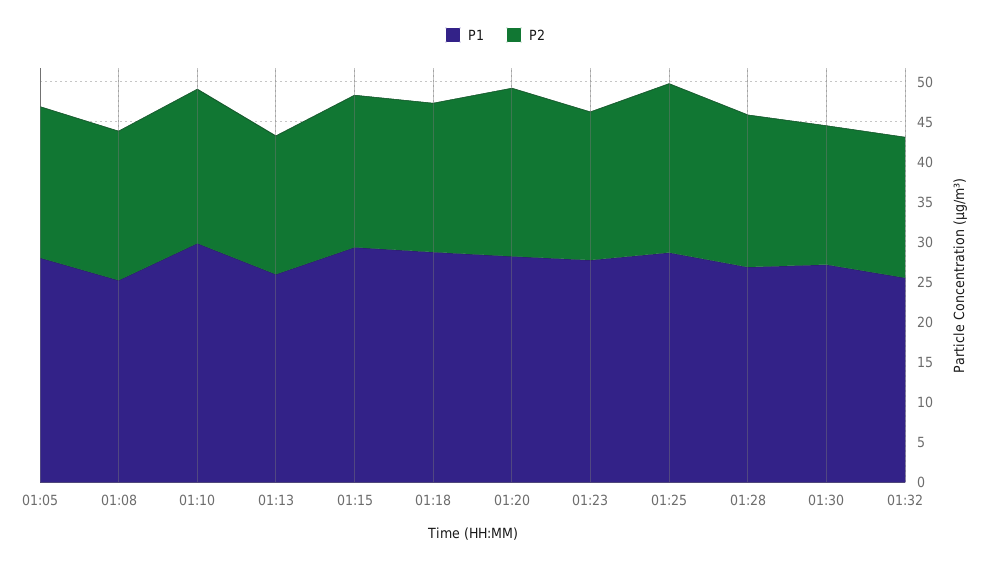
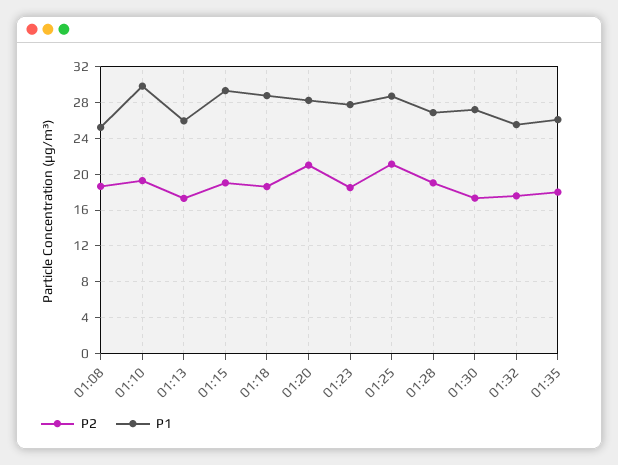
P1, 01:05: 28 -> none
P2, 01:05: 19 -> none
P2, 01:35: none -> 18
P1, 01:35: none -> 26

